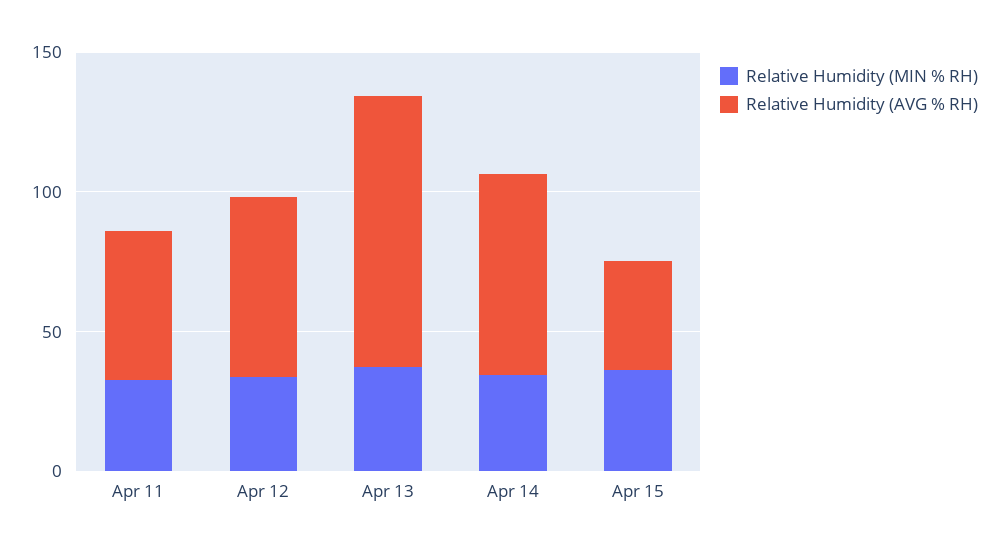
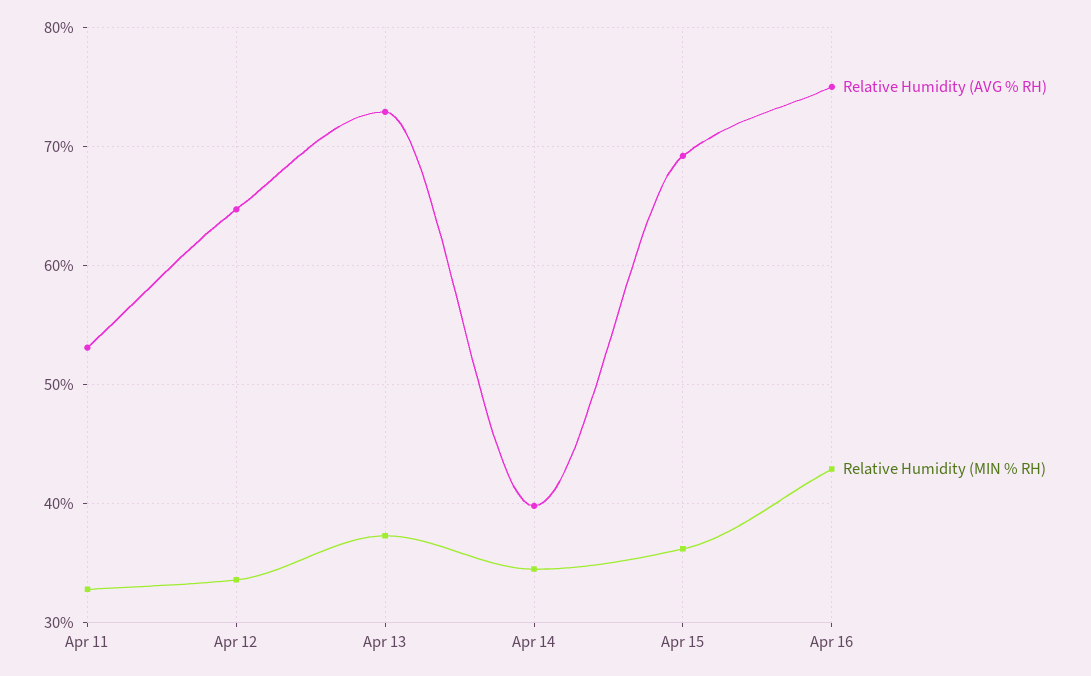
Relative Humidity (AVG % RH), Apr 13: 100 -> 73
Relative Humidity (AVG % RH), Apr 14: 70 -> 40
Relative Humidity (AVG % RH), Apr 15: 40 -> 69
Relative Humidity (AVG % RH), Apr 16: none -> 75
Relative Humidity (MIN % RH), Apr 16: none -> 43

